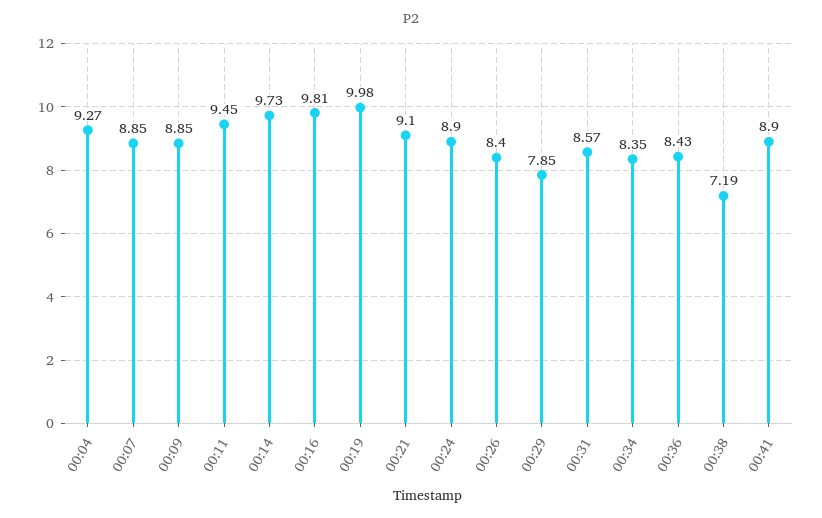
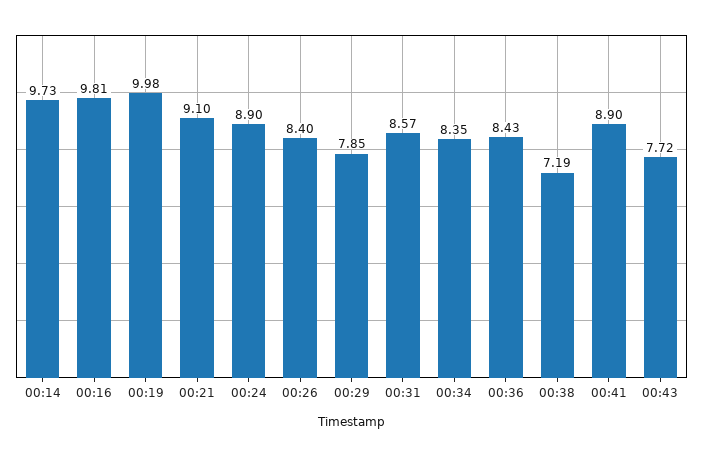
00:04: 9.27 -> none
00:07: 8.85 -> none
00:09: 8.85 -> none
00:11: 9.45 -> none
00:43: none -> 7.72

